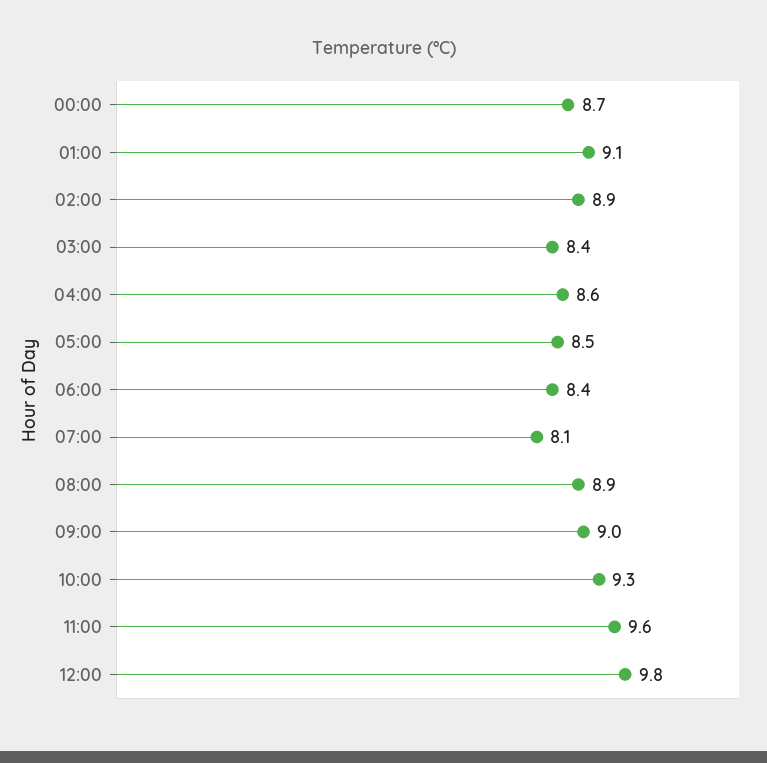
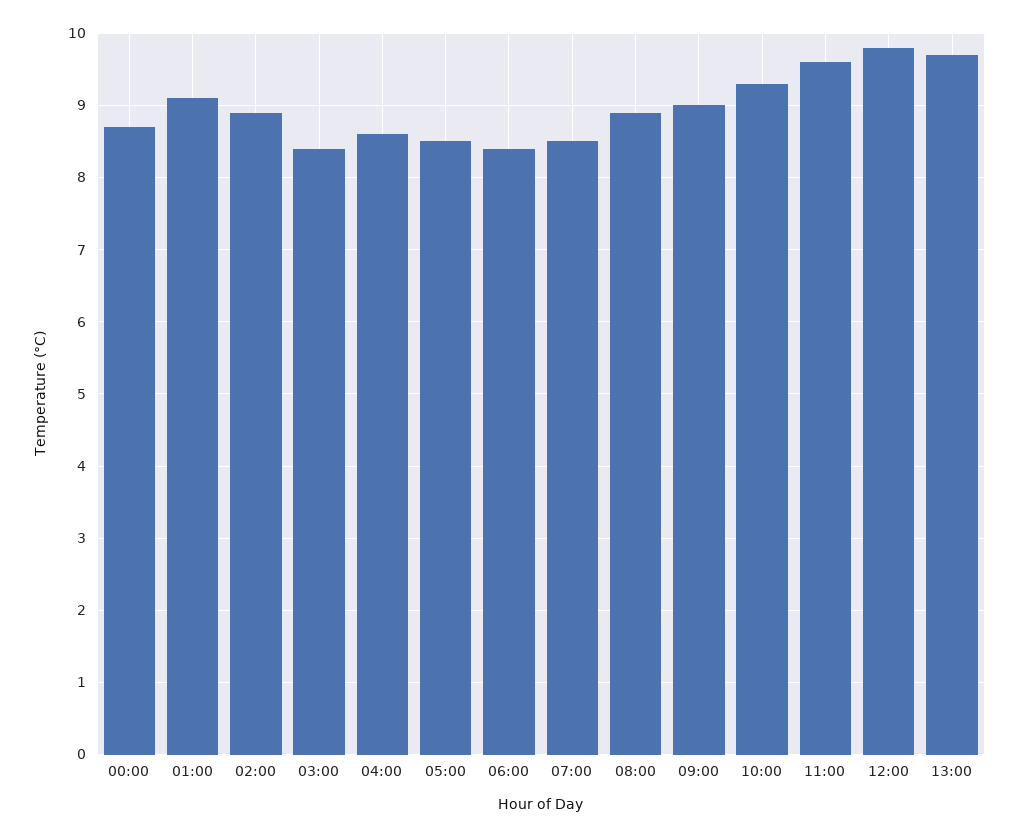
07:00: 8.1 -> 8.5
13:00: none -> 9.7

